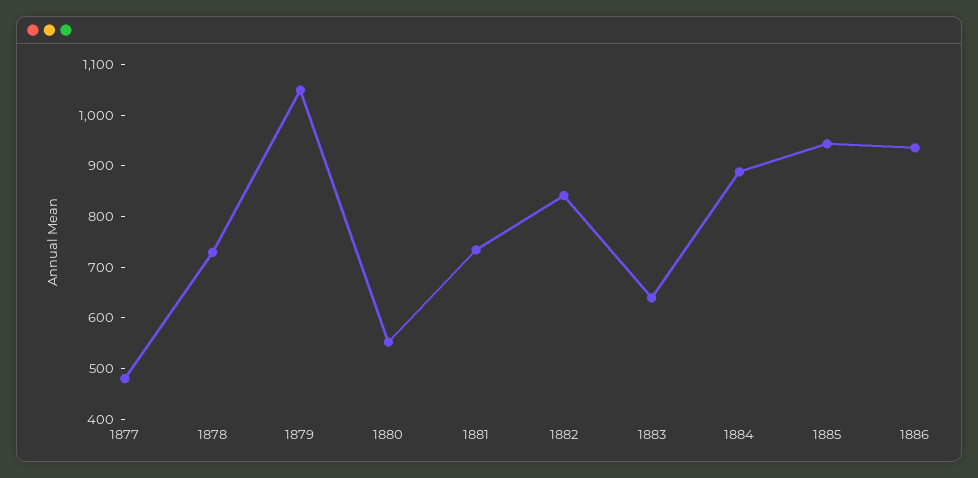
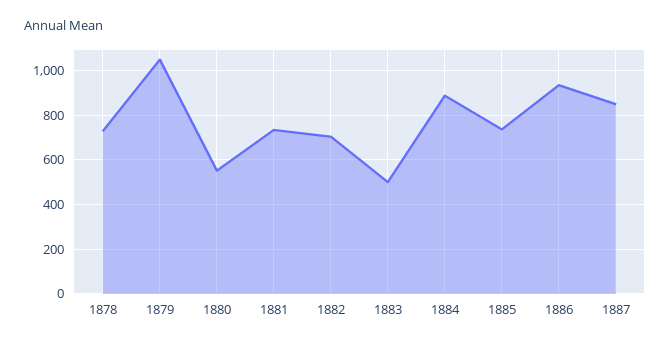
1877: 480 -> none
1882: 840 -> 700
1883: 640 -> 500
1885: 940 -> 750
1887: none -> 850

